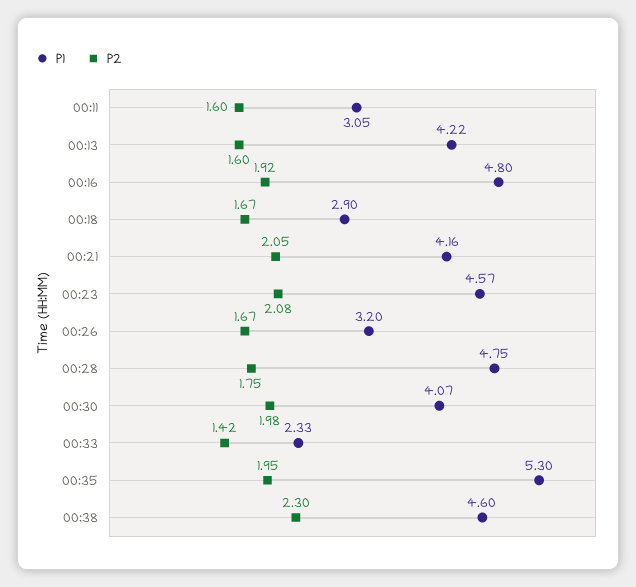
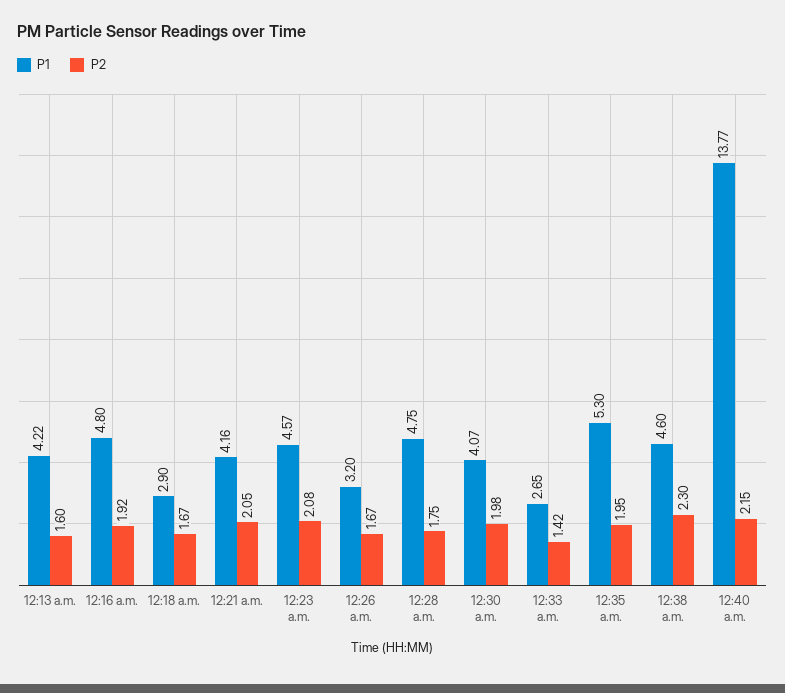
P1, 00:11: 3.05 -> none
P2, 00:11: 1.6 -> none
P1, 00:33: 2.33 -> 2.65
P1, 12:40 a.m.: none -> 13.77
P2, 12:40 a.m.: none -> 2.15

